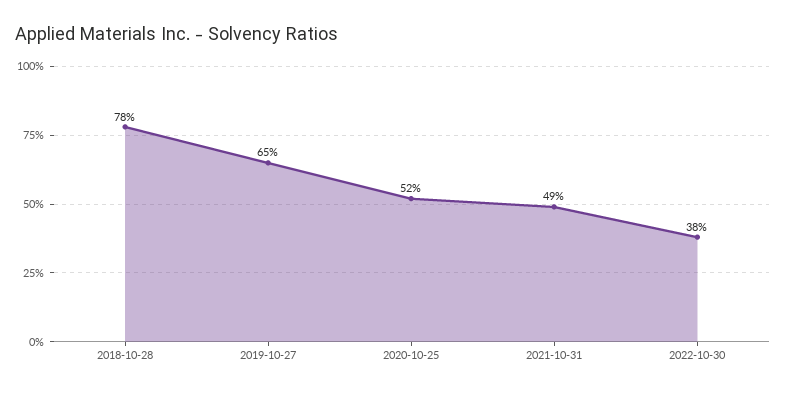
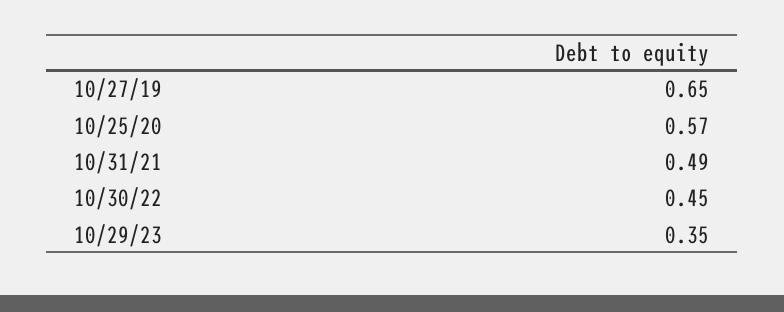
2018-10-28: 0.78 -> none
2020-10-25: 0.52 -> 0.57
2022-10-30: 0.38 -> 0.45
10/29/23: none -> 0.35

